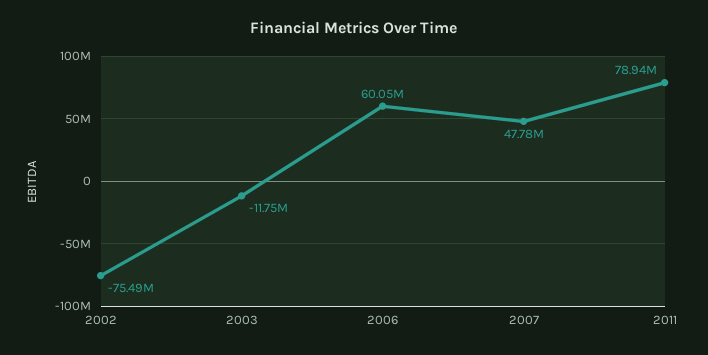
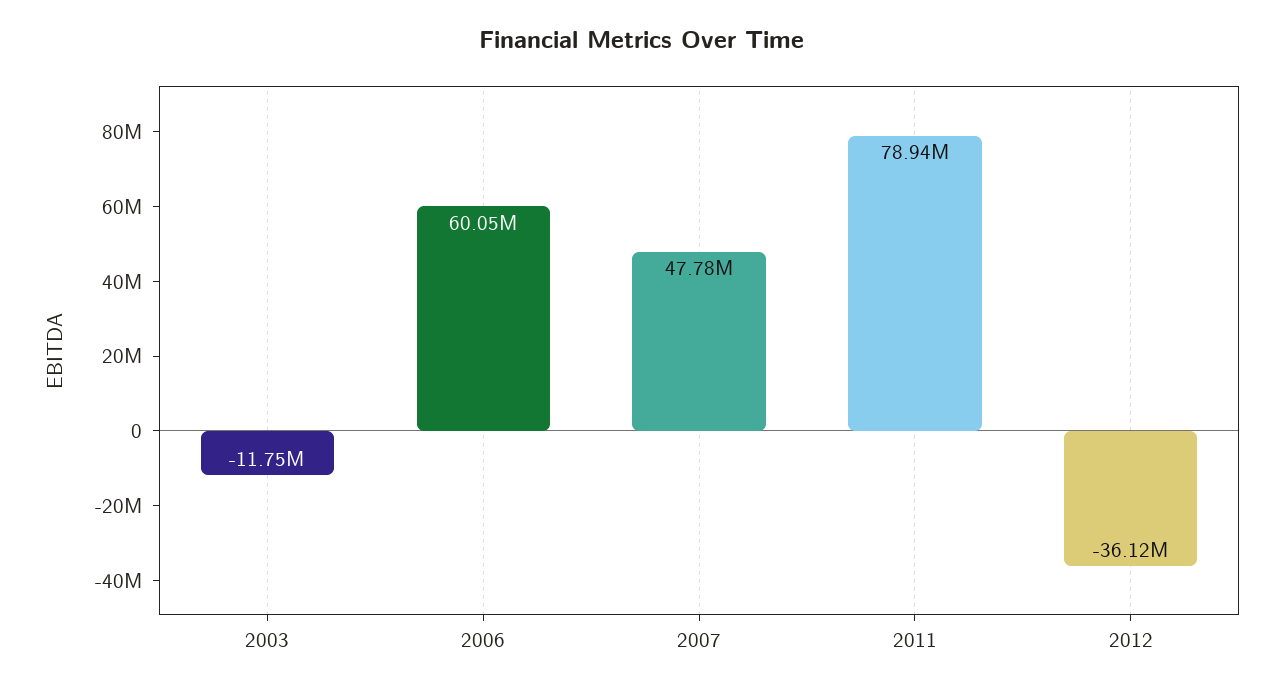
2002: -75490000 -> none
2012: none -> -36120000

